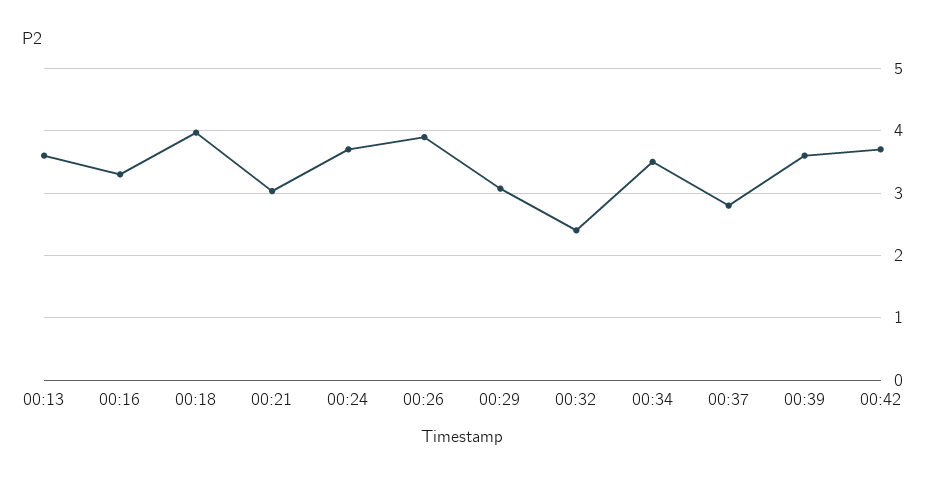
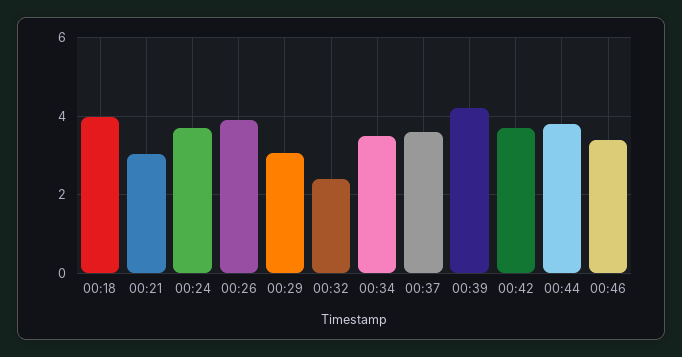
00:13: 3.6 -> none
00:16: 3.3 -> none
00:37: 2.8 -> 3.6
00:39: 3.6 -> 4.2
00:44: none -> 3.8
00:46: none -> 3.4

